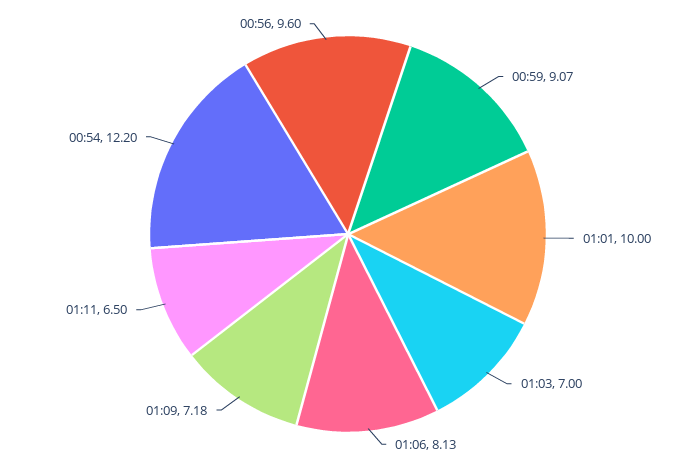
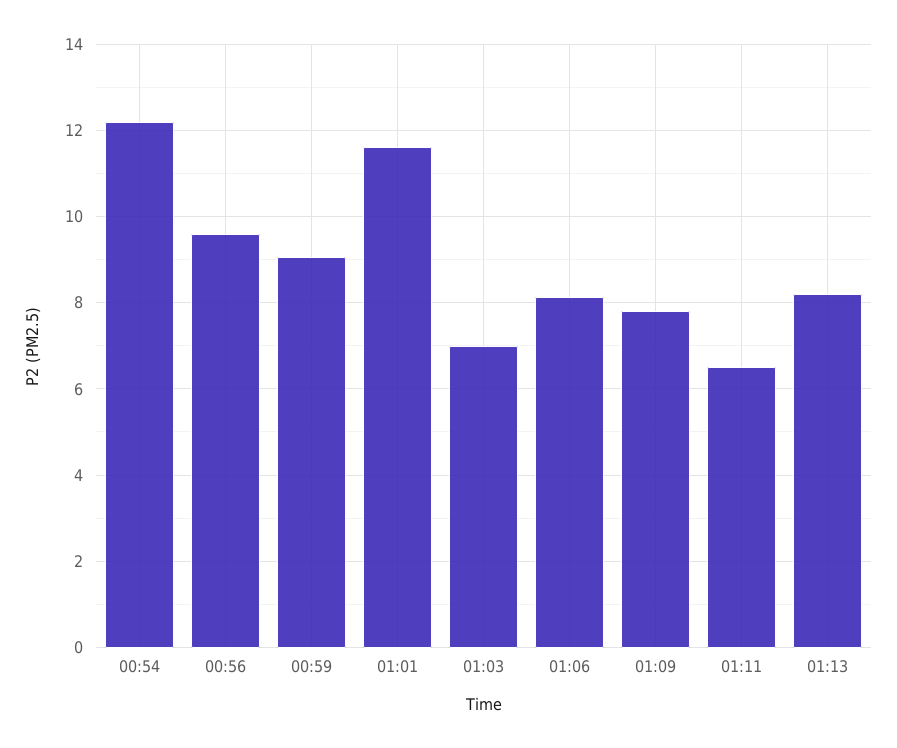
01:01: 10 -> 11.6
01:09: 7.18 -> 7.8
01:13: none -> 8.2

